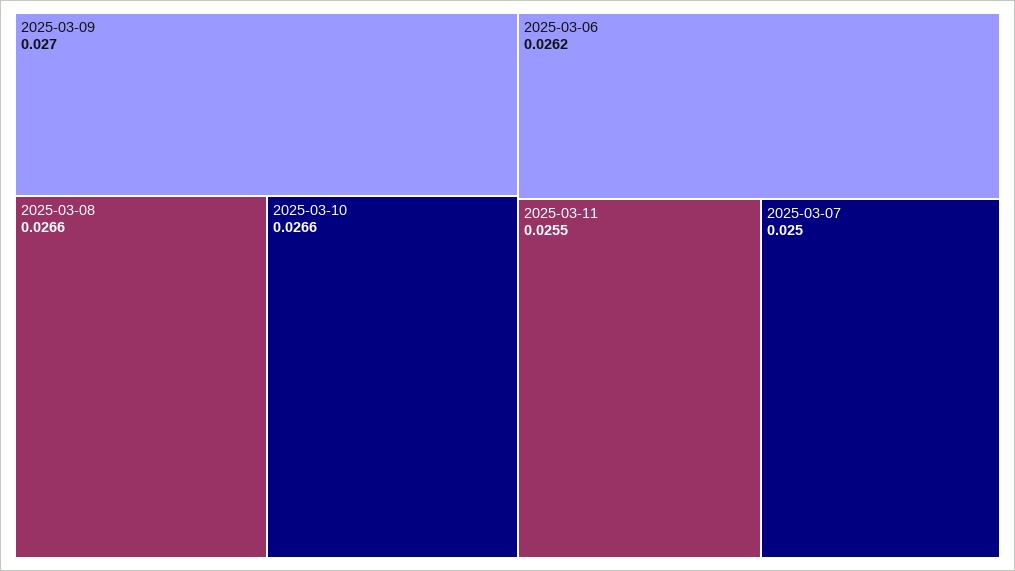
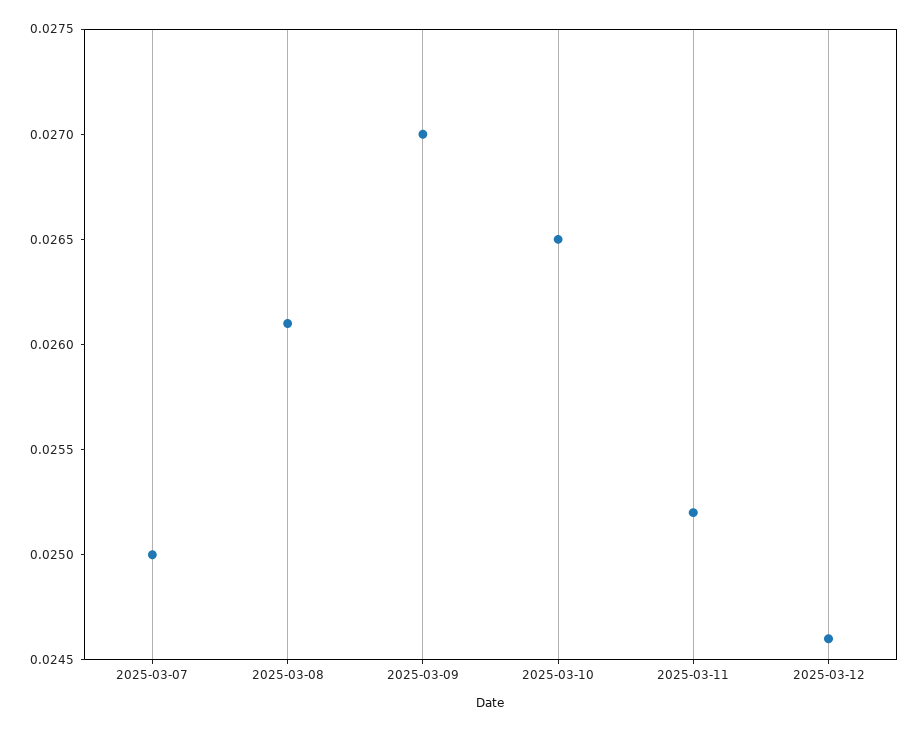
2025-03-08: 0.0266 -> 0.0261
2025-03-10: 0.0266 -> 0.0265
2025-03-06: 0.0262 -> none
2025-03-11: 0.0255 -> 0.0252
2025-03-12: none -> 0.0246

